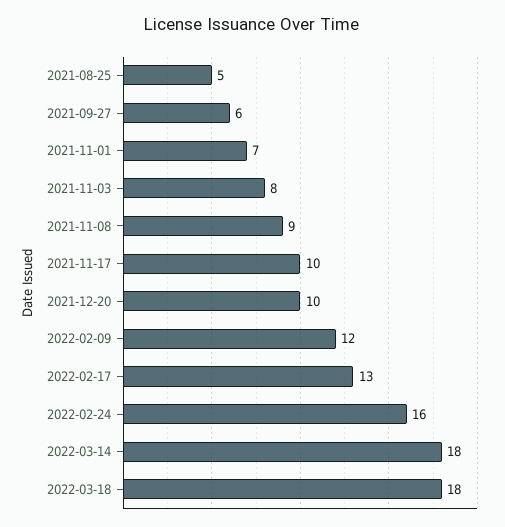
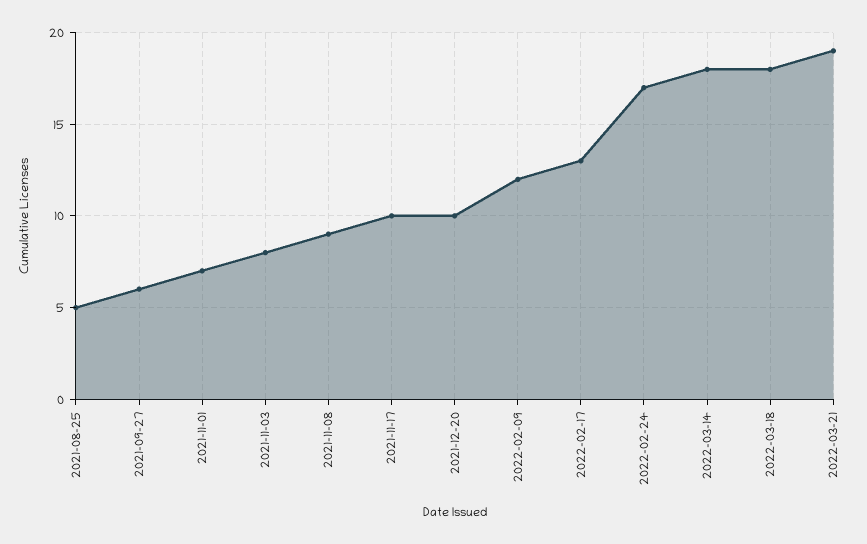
2022-02-24: 16 -> 17
2022-03-21: none -> 19

